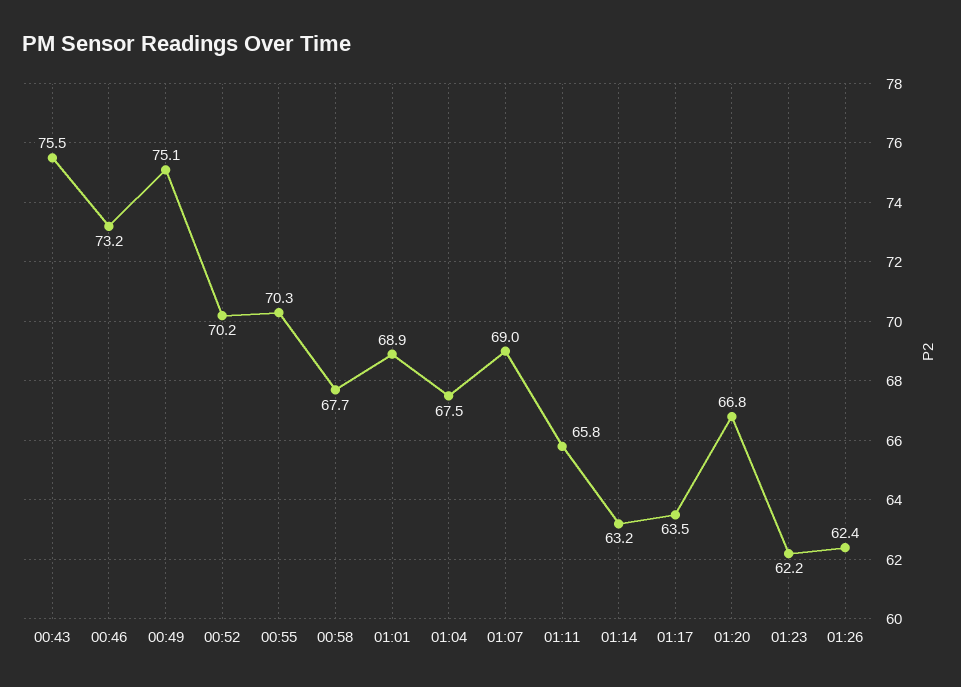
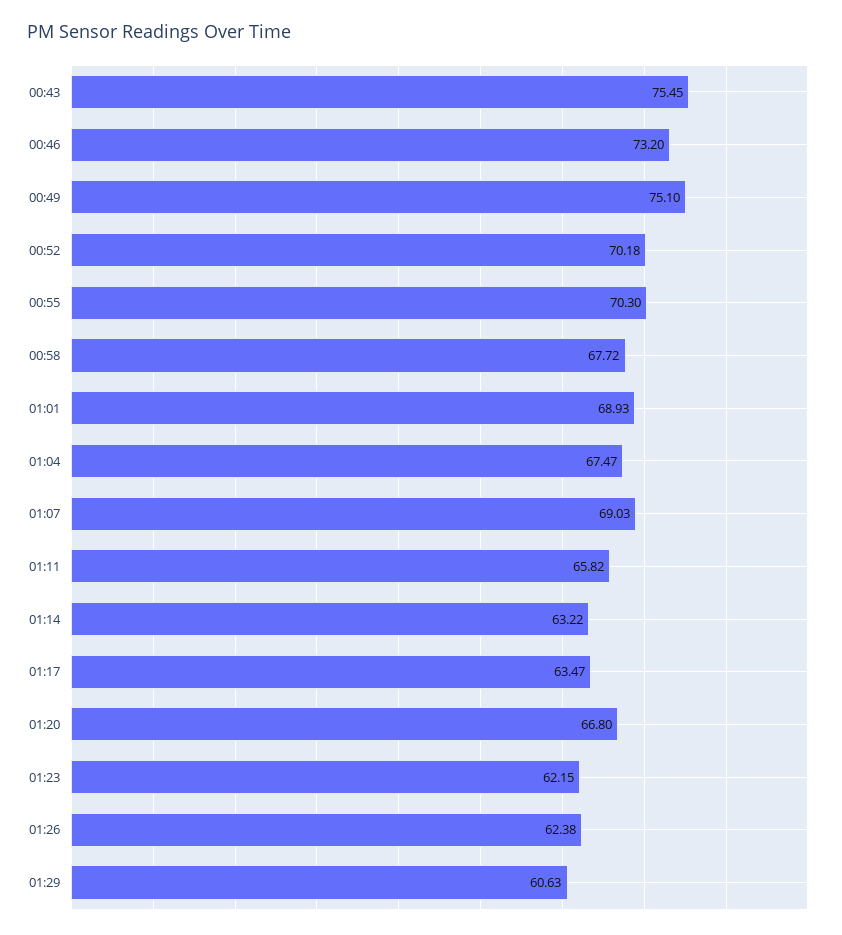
01:29: none -> 60.63

